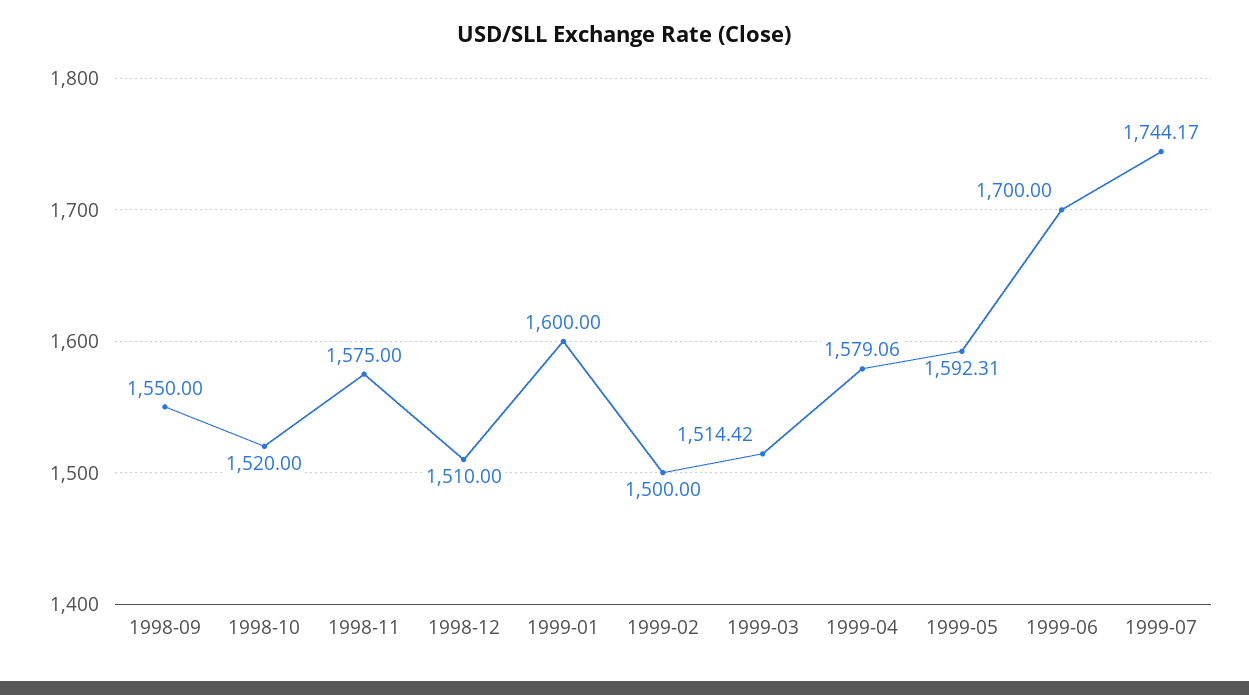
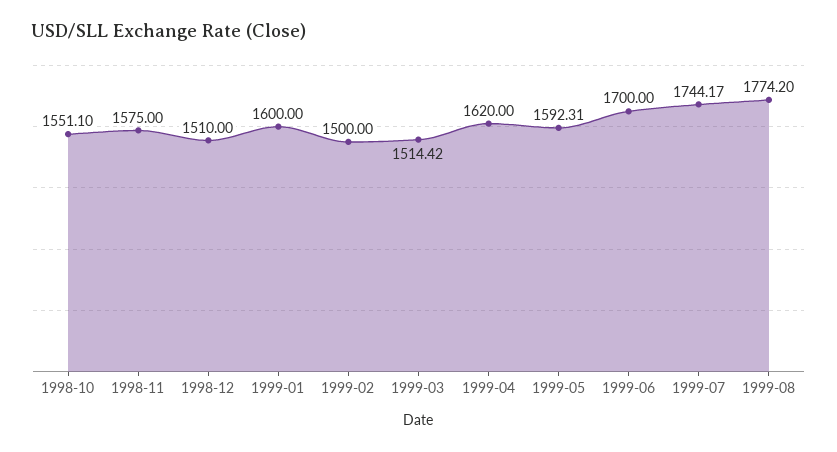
1998-09: 1550 -> none
1998-10: 1520 -> 1551.1
1999-04: 1579.06 -> 1620
1999-08: none -> 1774.2

